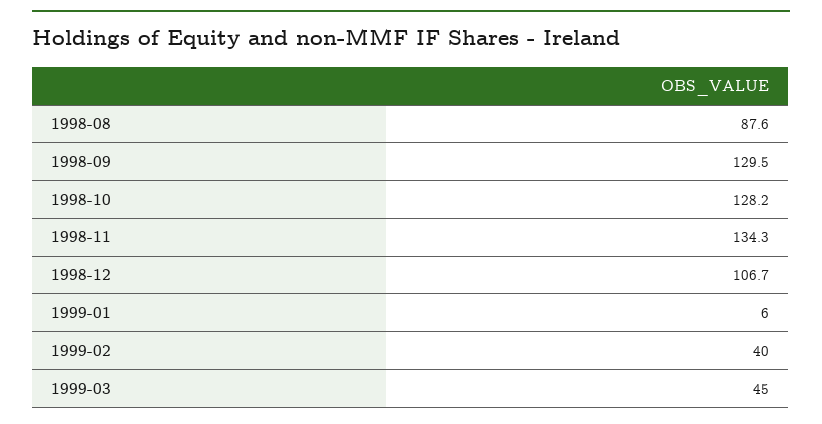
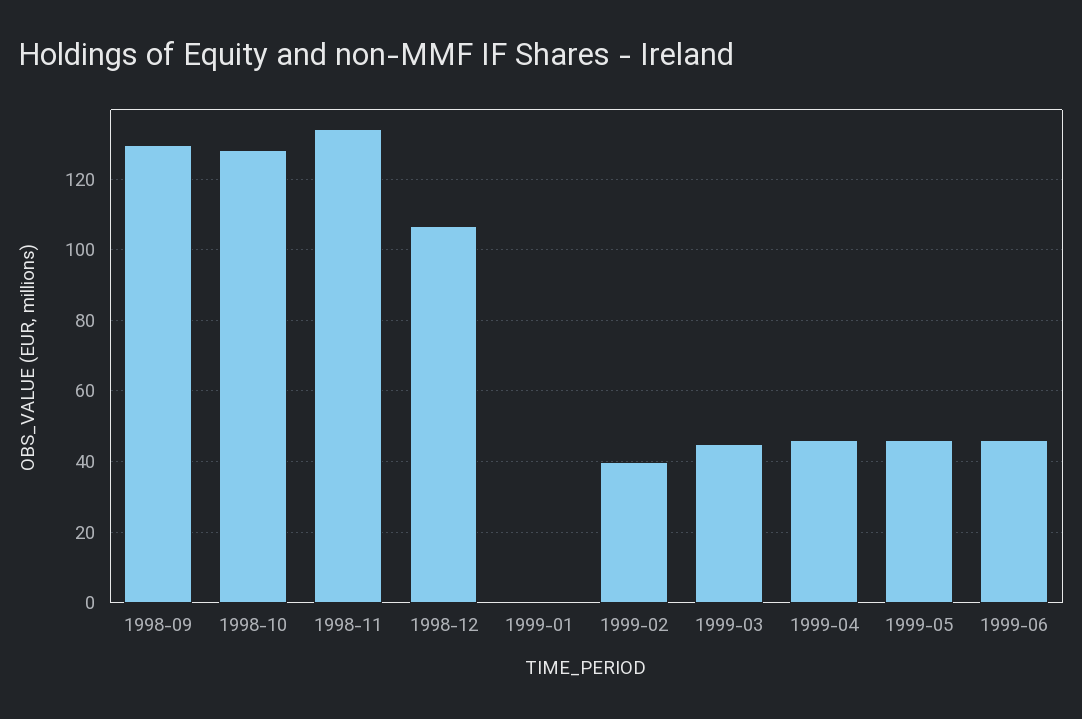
1998-08: 87.6 -> none
1999-01: 6 -> 0
1999-04: none -> 46
1999-05: none -> 46
1999-06: none -> 46

